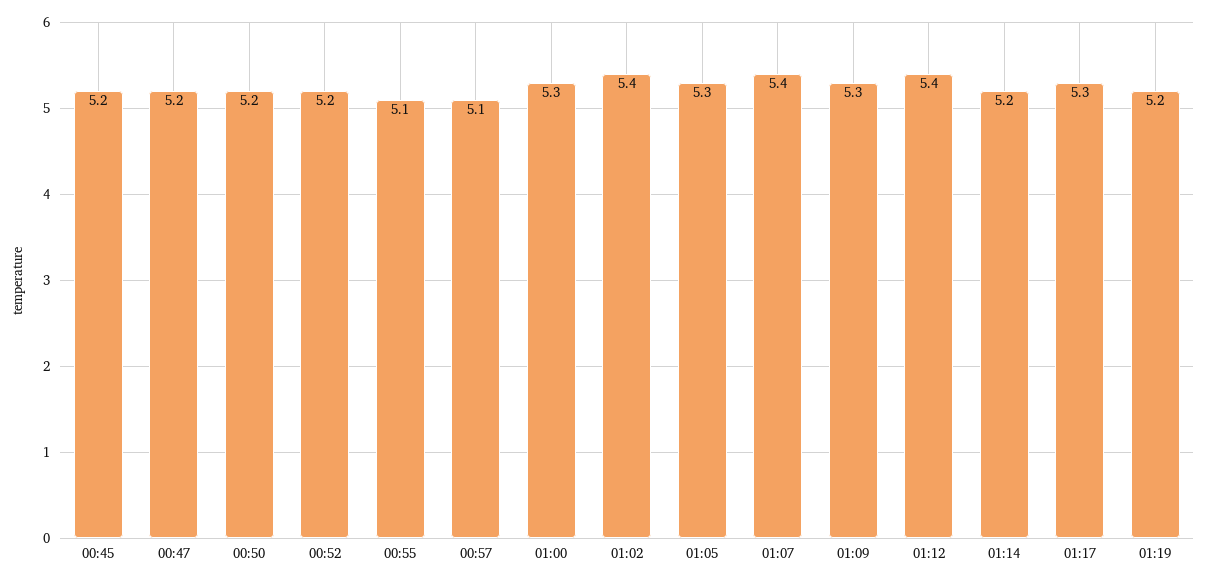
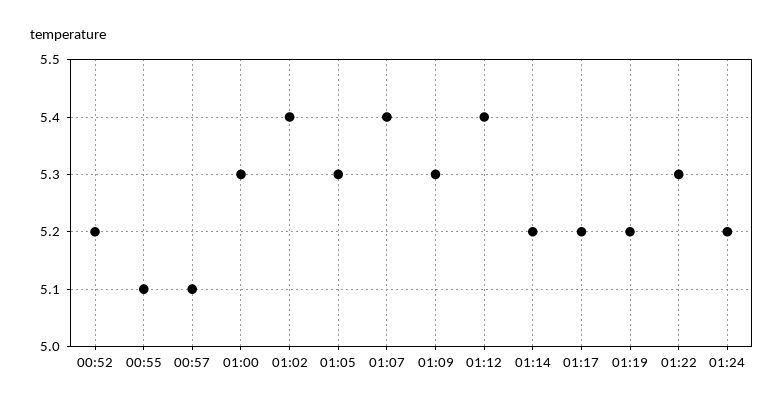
00:45: 5.2 -> none
00:47: 5.2 -> none
00:50: 5.2 -> none
01:17: 5.3 -> 5.2
01:22: none -> 5.3
01:24: none -> 5.2

